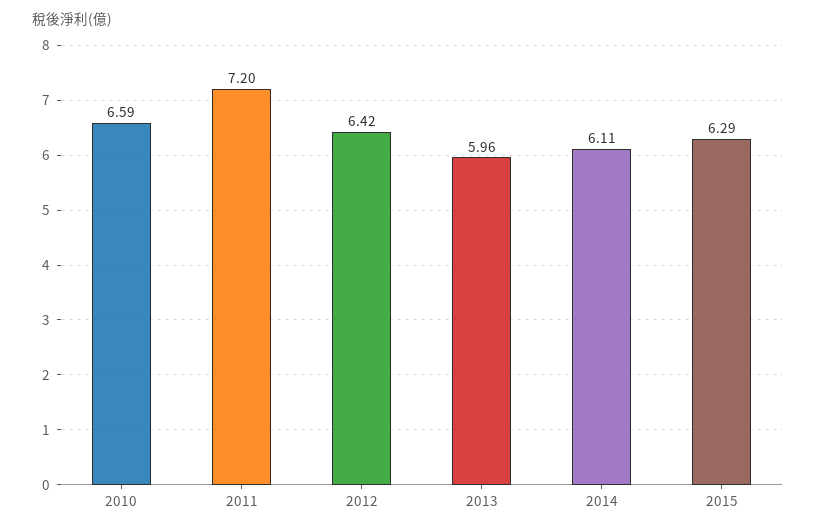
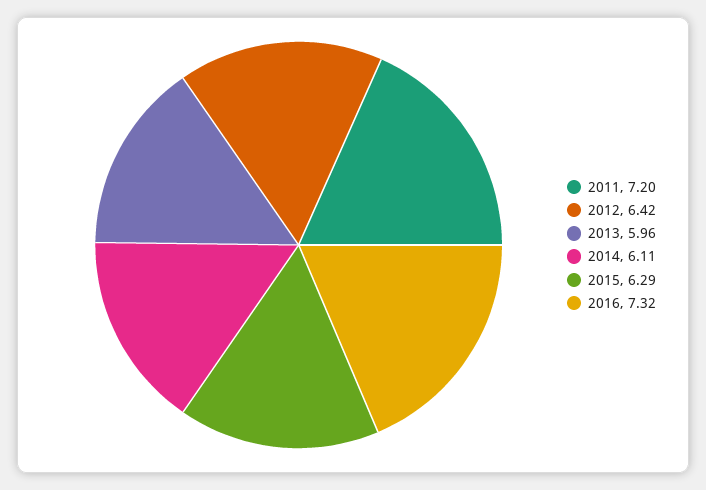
2010: 6.59 -> none
2016: none -> 7.32

